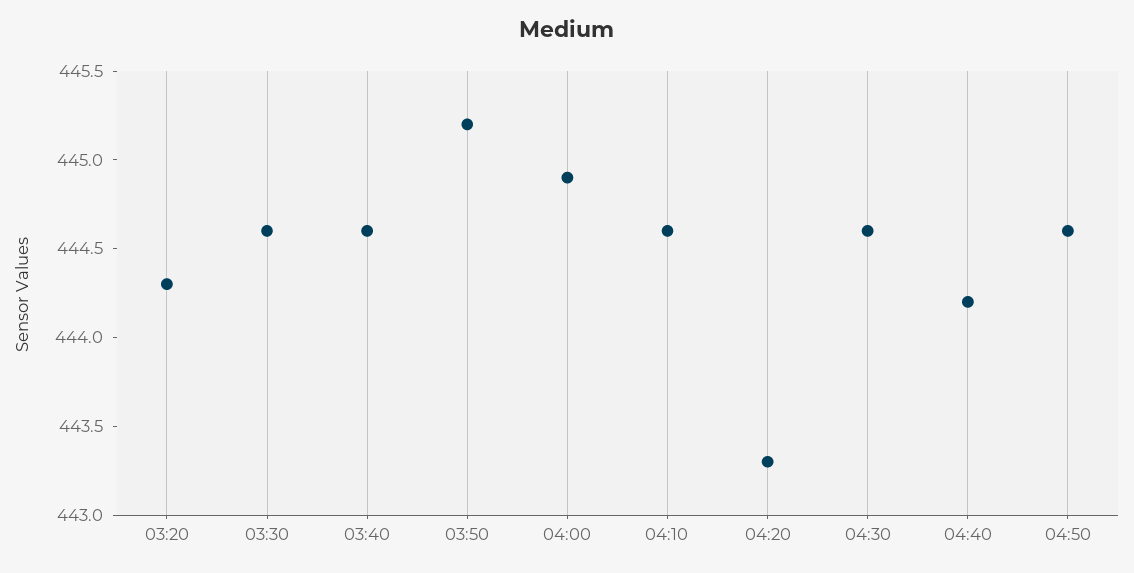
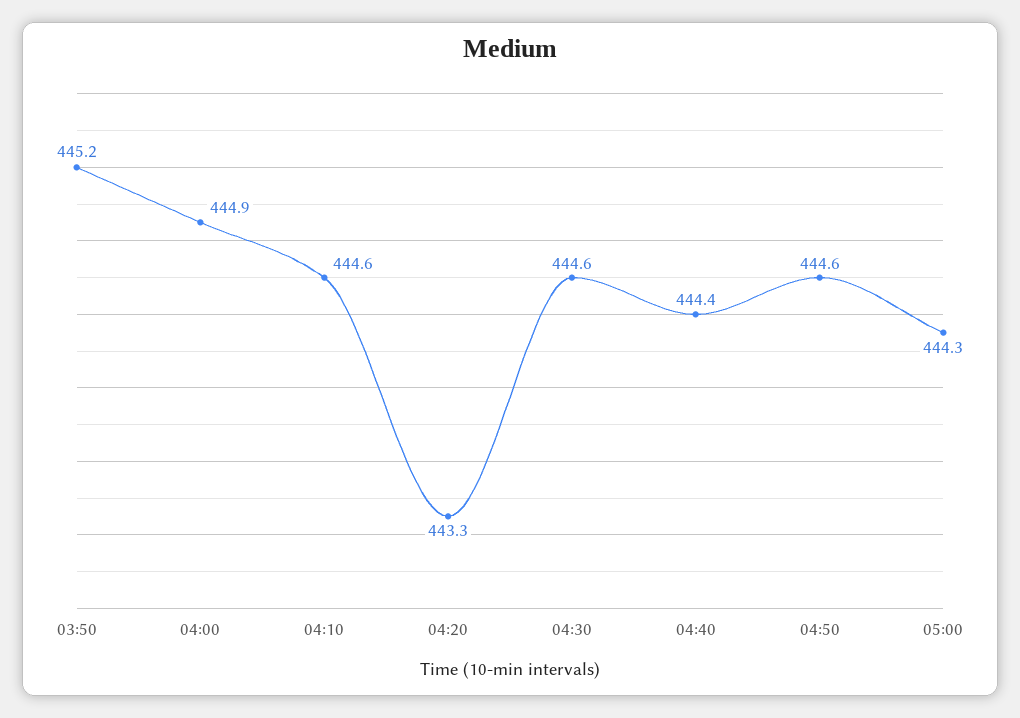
03:20: 444.3 -> none
03:30: 444.6 -> none
03:40: 444.6 -> none
04:40: 444.2 -> 444.4
05:00: none -> 444.3

